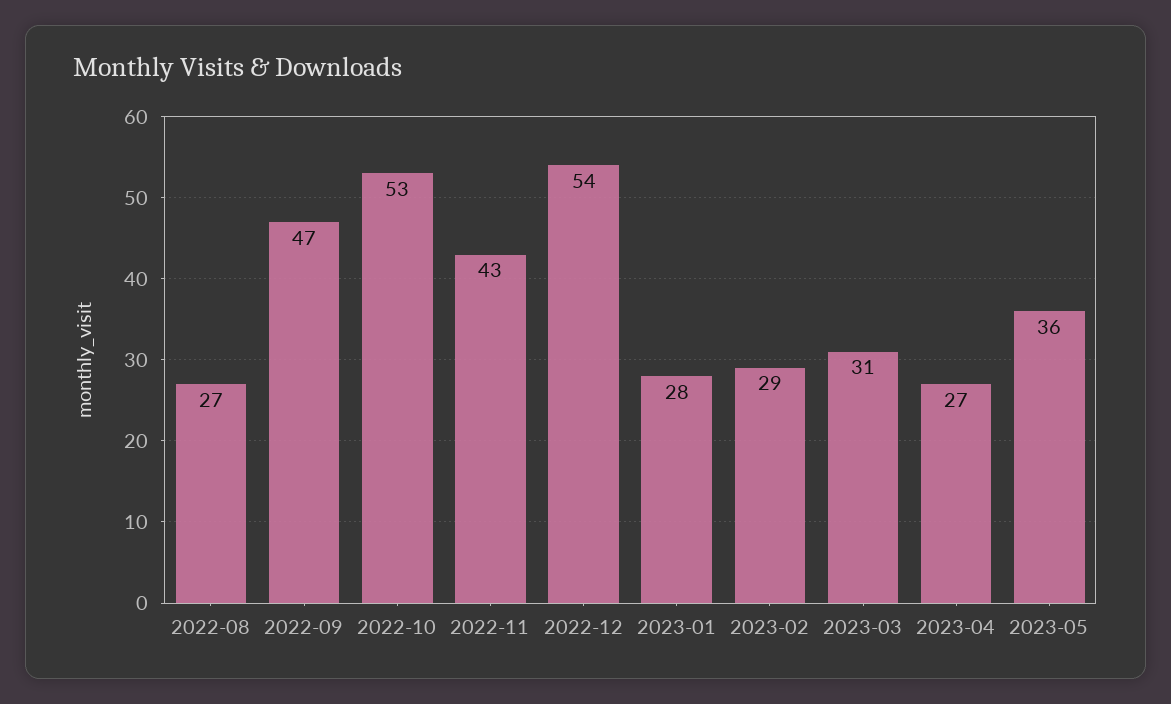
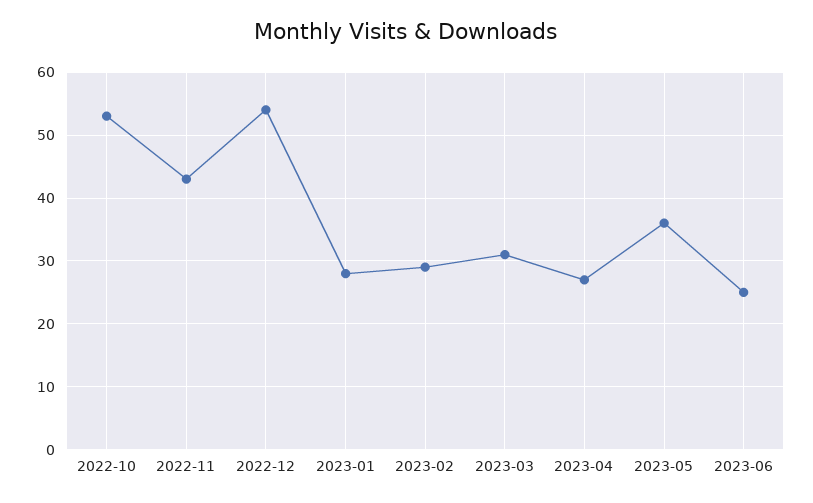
2022-08: 27 -> none
2022-09: 47 -> none
2023-06: none -> 25

